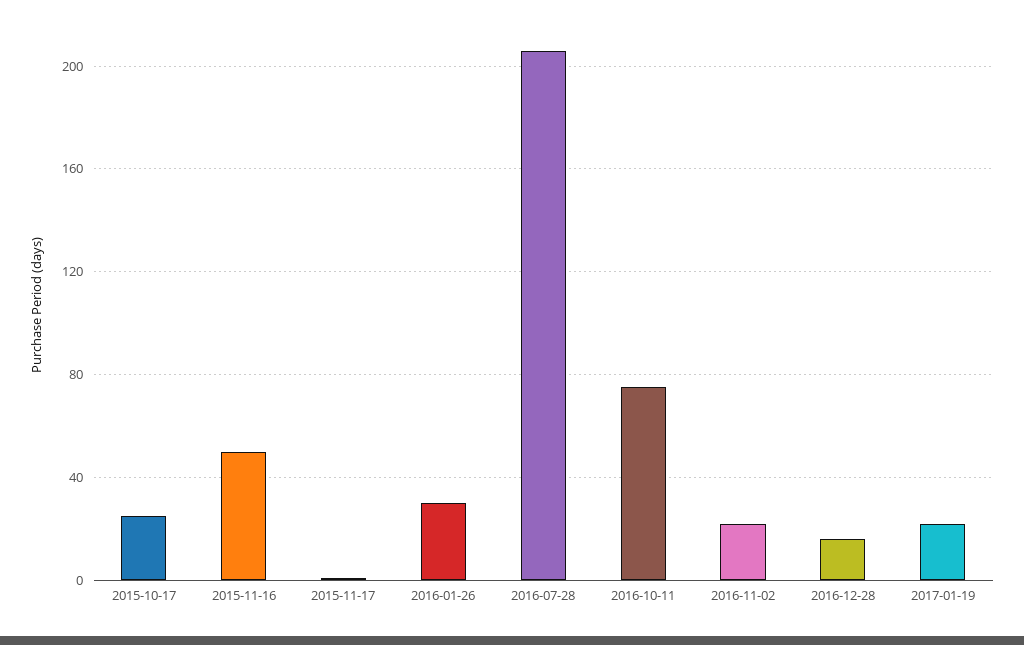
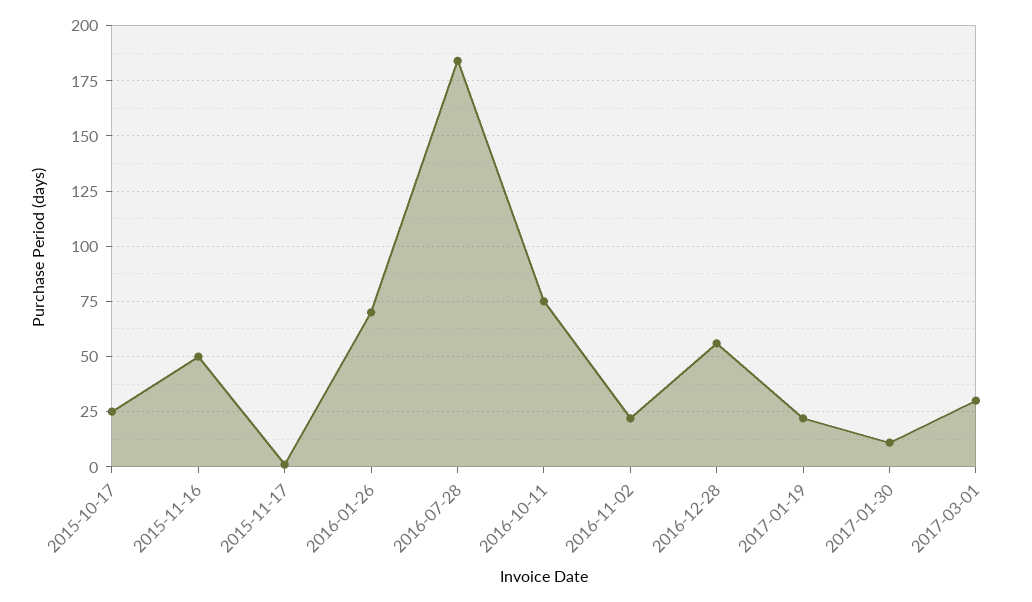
2016-01-26: 30 -> 70
2016-07-28: 205 -> 185
2016-12-28: 15 -> 55
2017-01-30: none -> 10
2017-03-01: none -> 30

